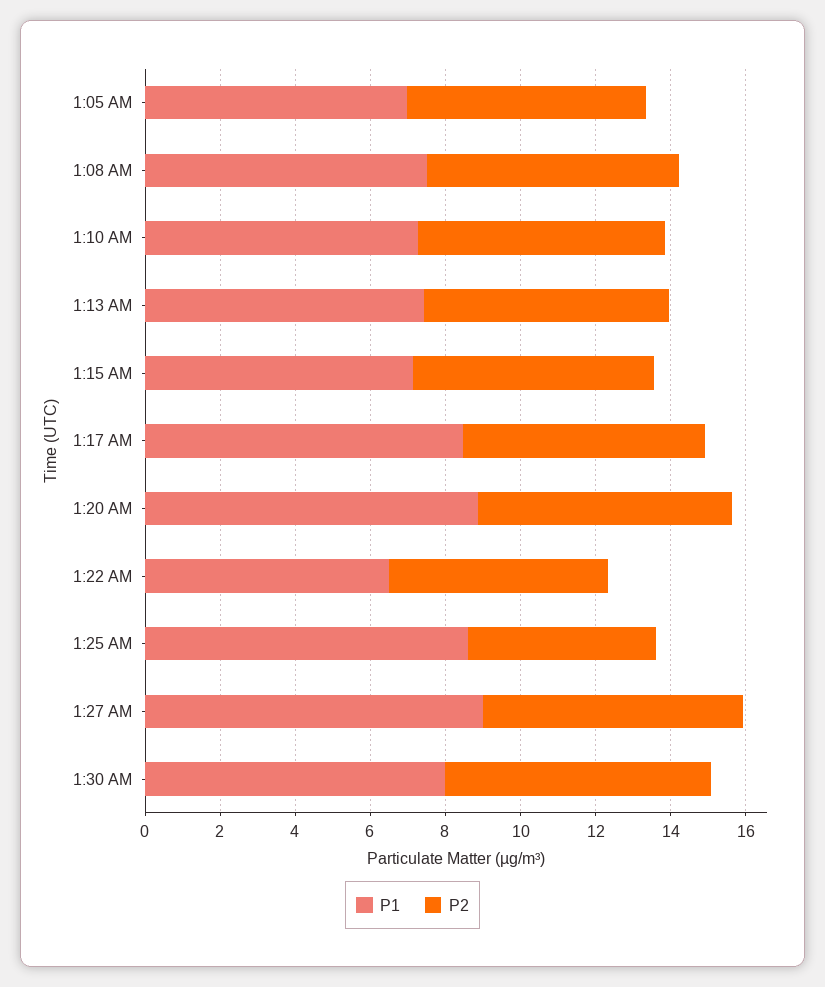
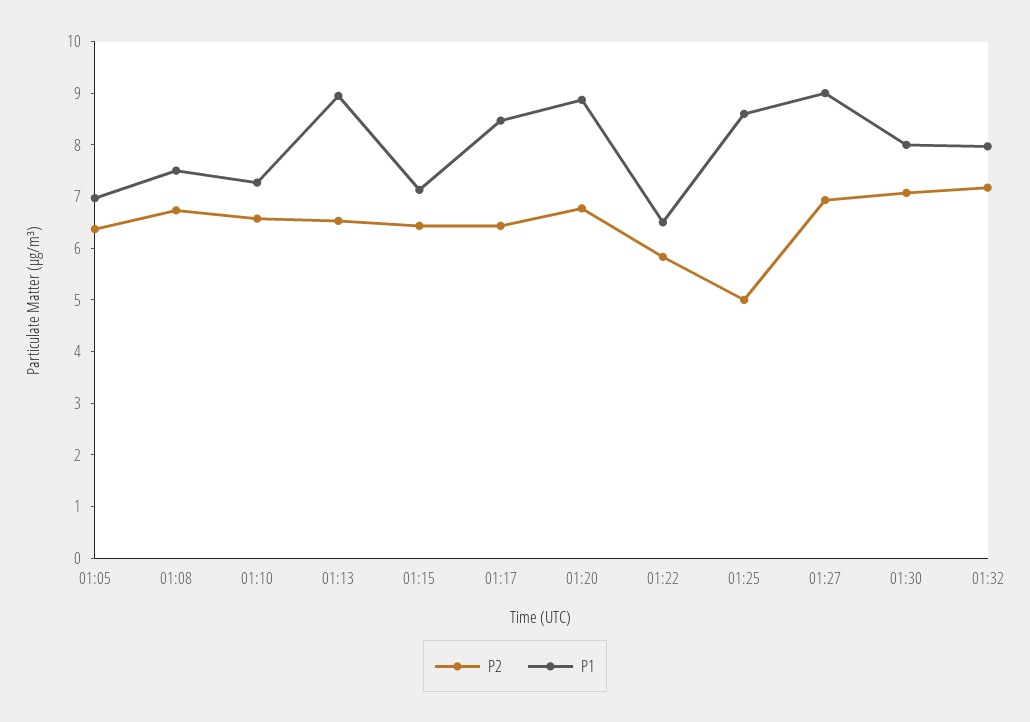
P1, 1:13 AM: 7.5 -> 9
P2, 01:32: none -> 7.2
P1, 01:32: none -> 8

